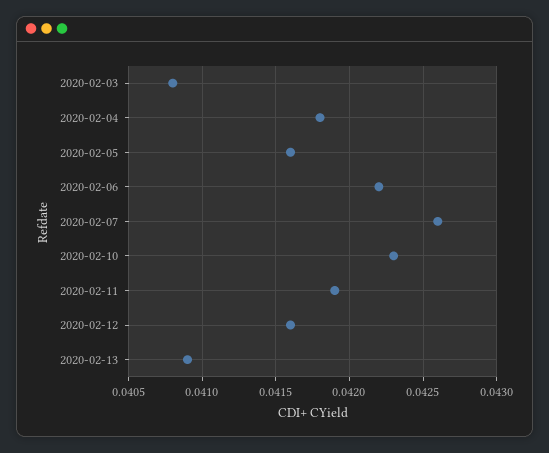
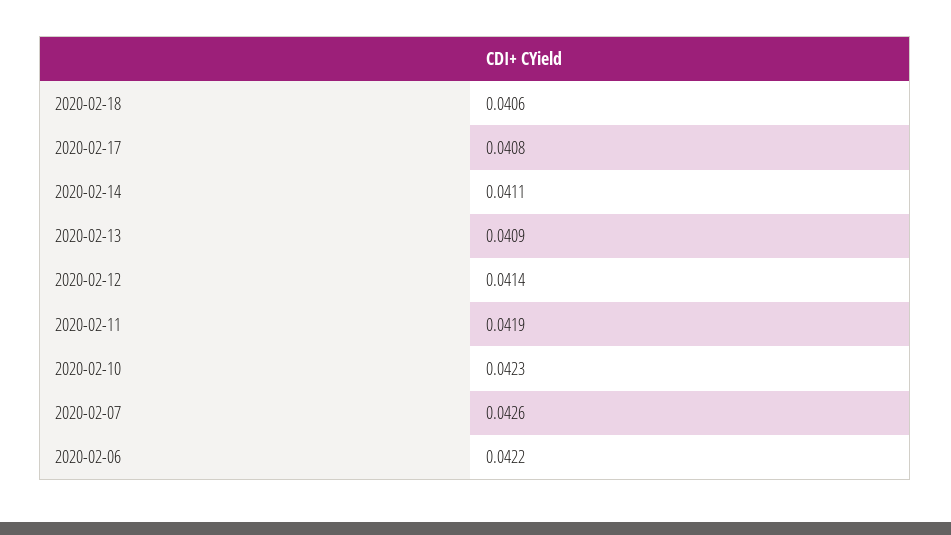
2020-02-03: 0.0408 -> none
2020-02-04: 0.0418 -> none
2020-02-05: 0.0416 -> none
2020-02-12: 0.0416 -> 0.0414
2020-02-18: none -> 0.0406
2020-02-17: none -> 0.0408
2020-02-14: none -> 0.0411

